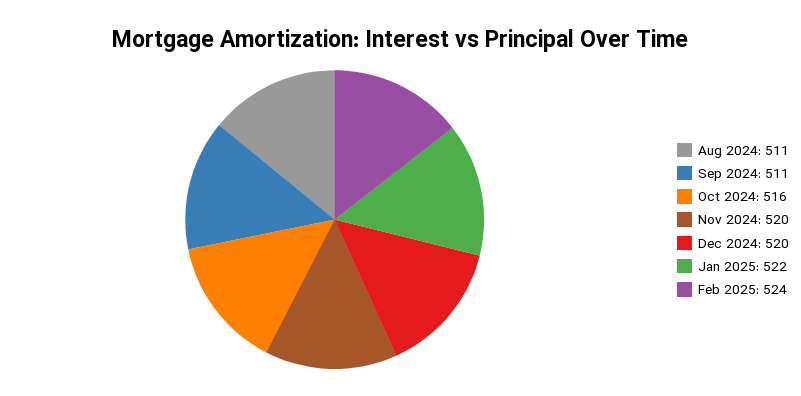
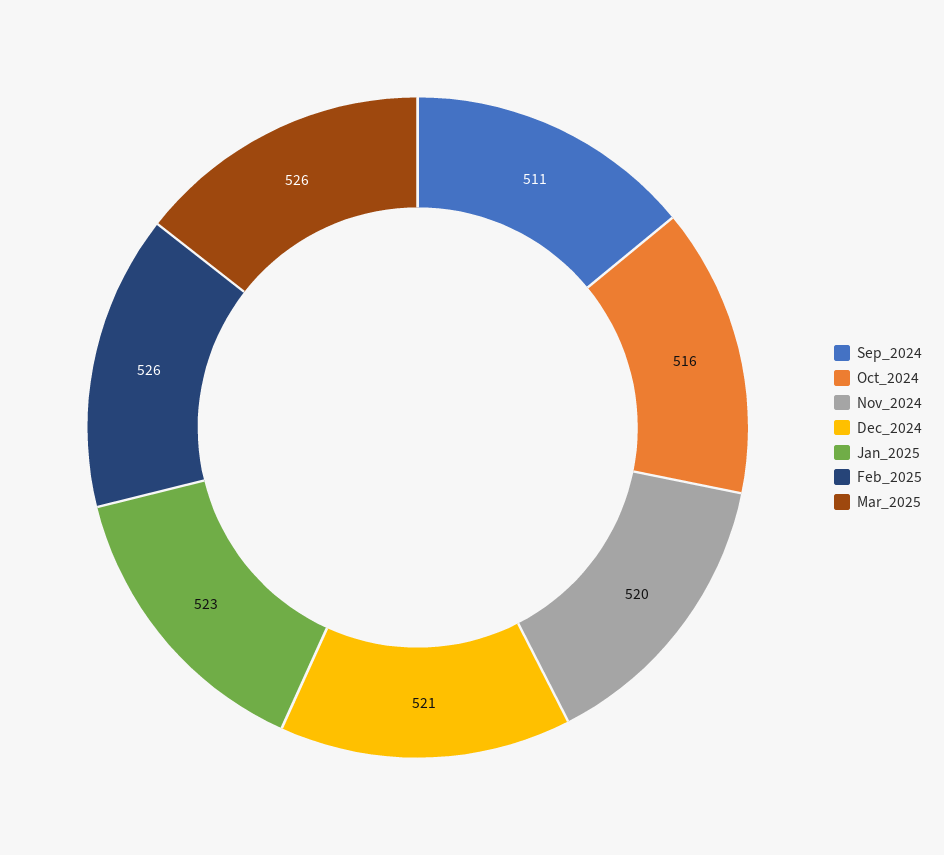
Aug 2024: 511 -> none
Dec 2024: 520 -> 521
Jan 2025: 522 -> 523
Feb 2025: 524 -> 526
Mar_2025: none -> 526

